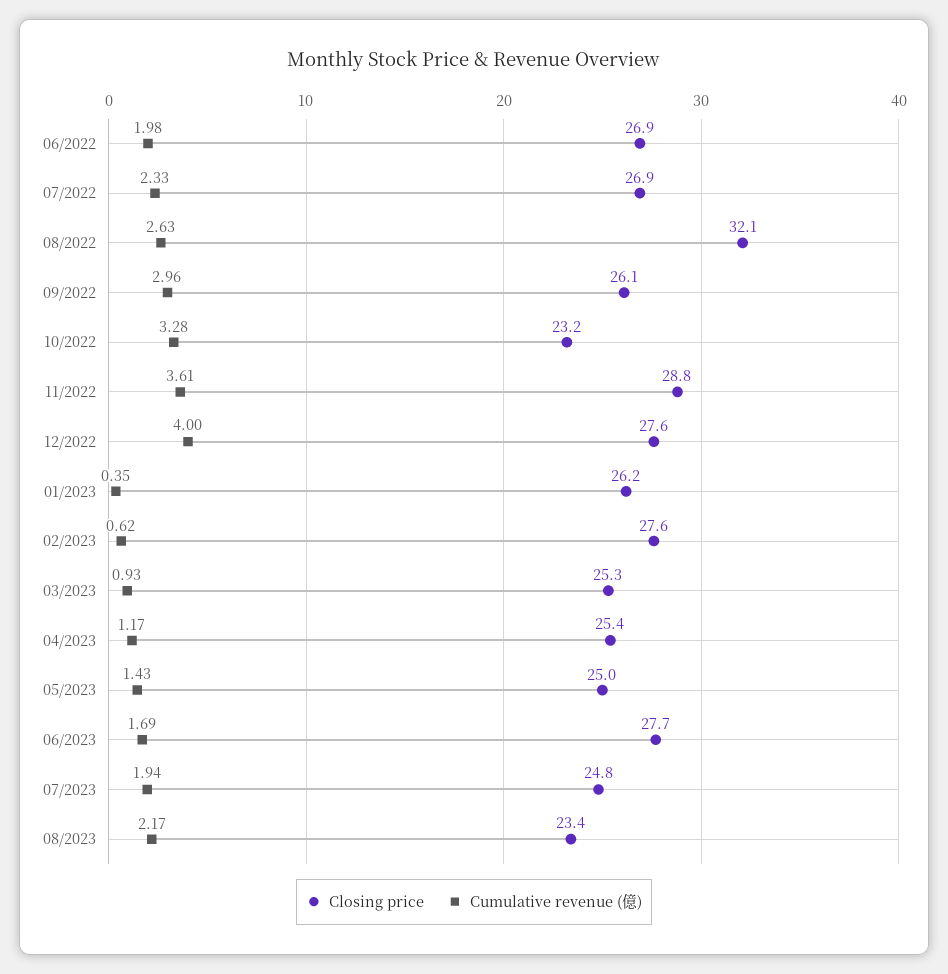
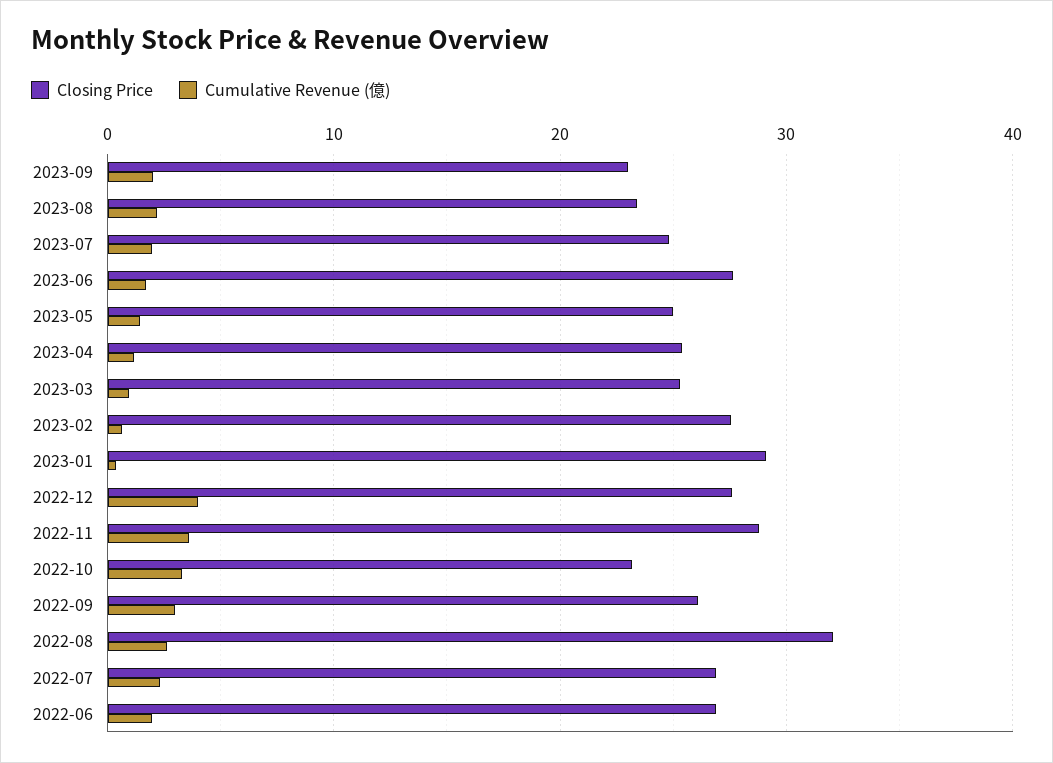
Closing price, 01/2023: 26.2 -> 29
Closing price, 2023-09: none -> 23
Cumulative revenue (億), 2023-09: none -> 2

